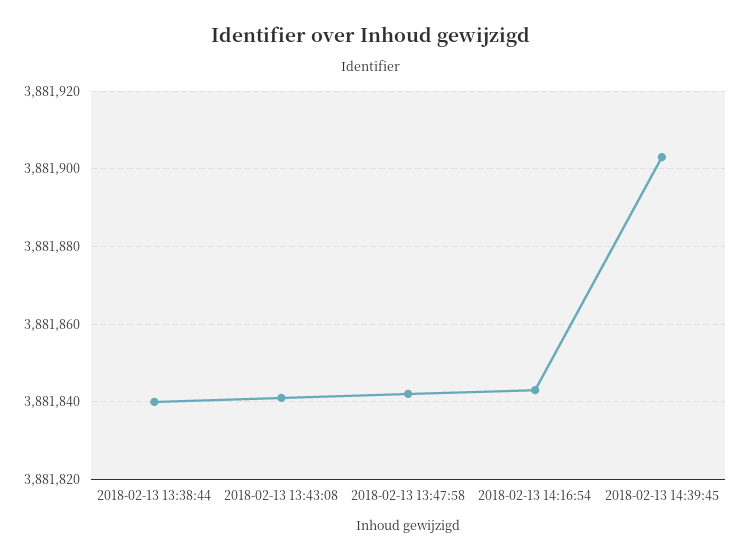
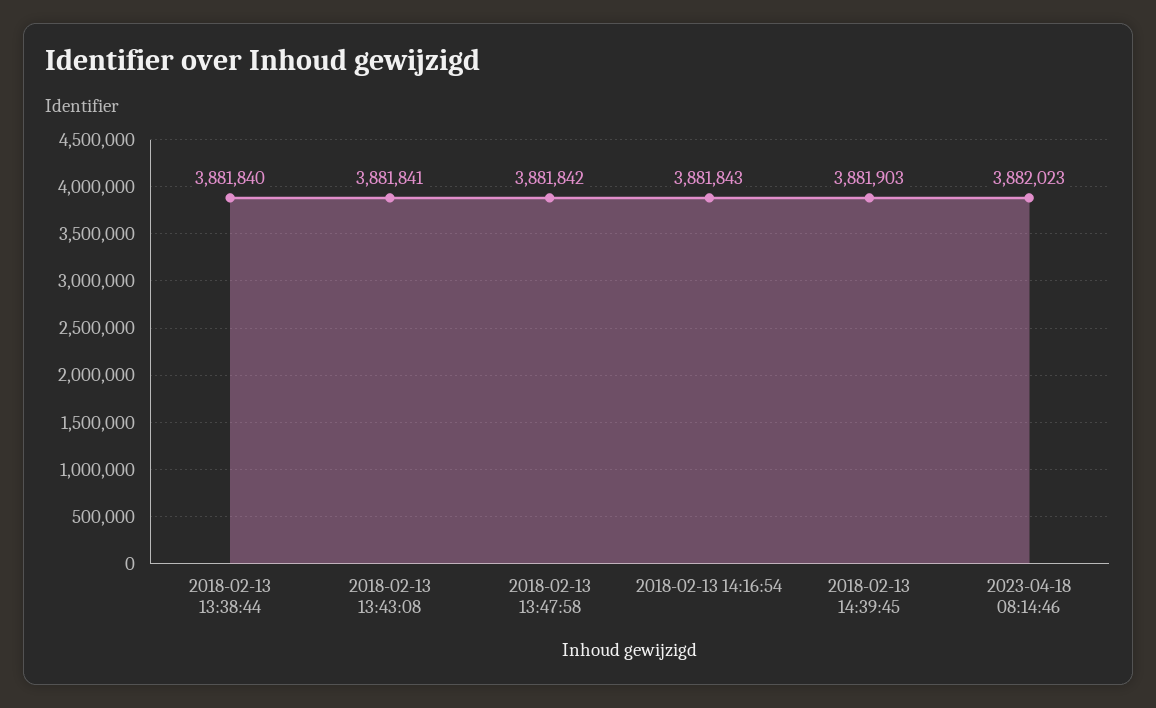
2023-04-18 08:14:46: none -> 3882023

